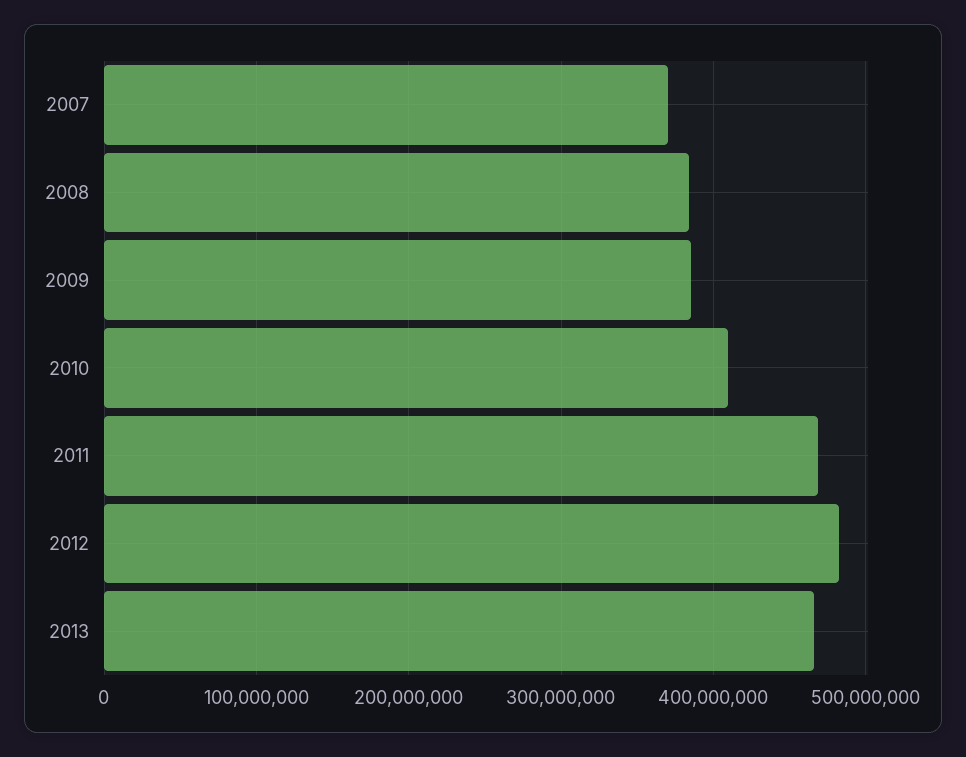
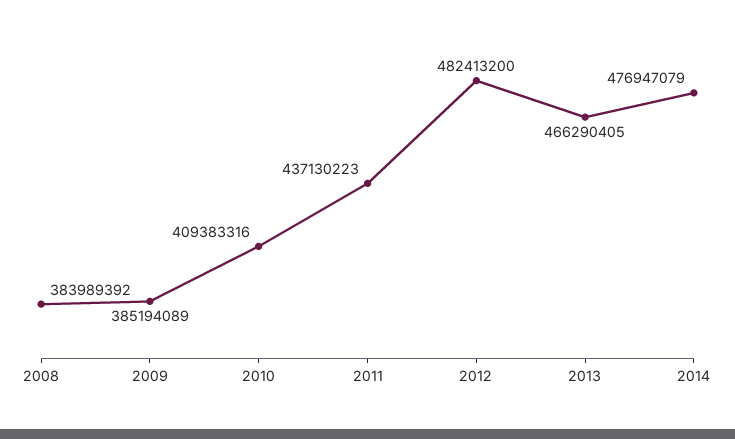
2007: 370000000 -> none
2011: 470000000 -> 437130223
2014: none -> 476947079

